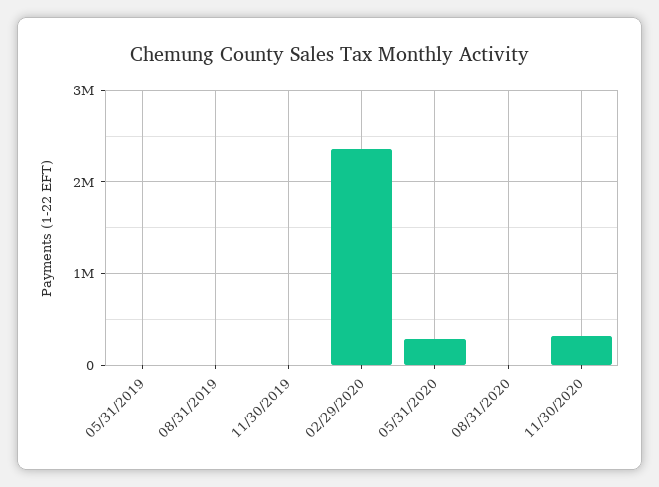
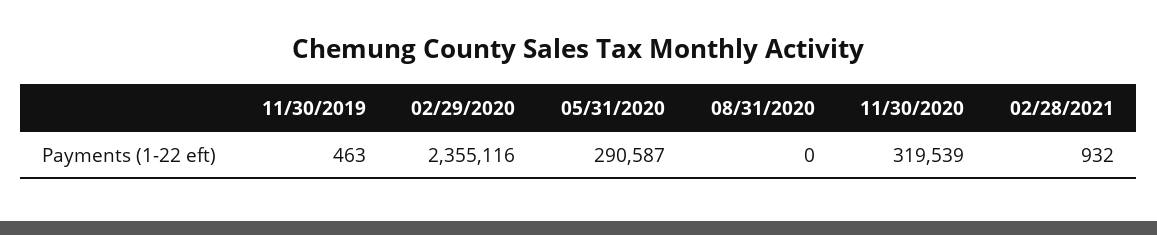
05/31/2019: 0 -> none
08/31/2019: 0 -> none
02/28/2021: none -> 932

